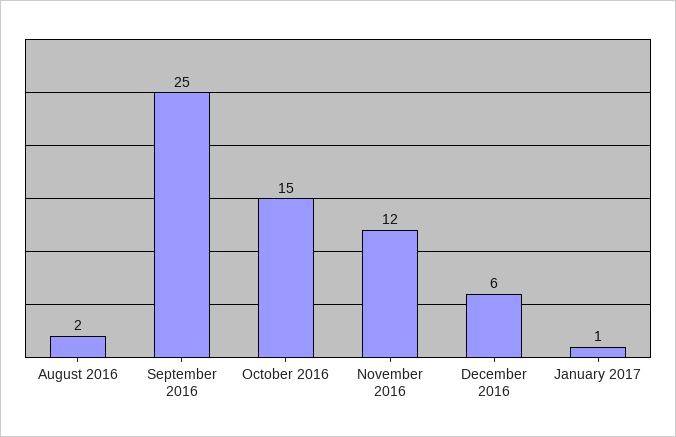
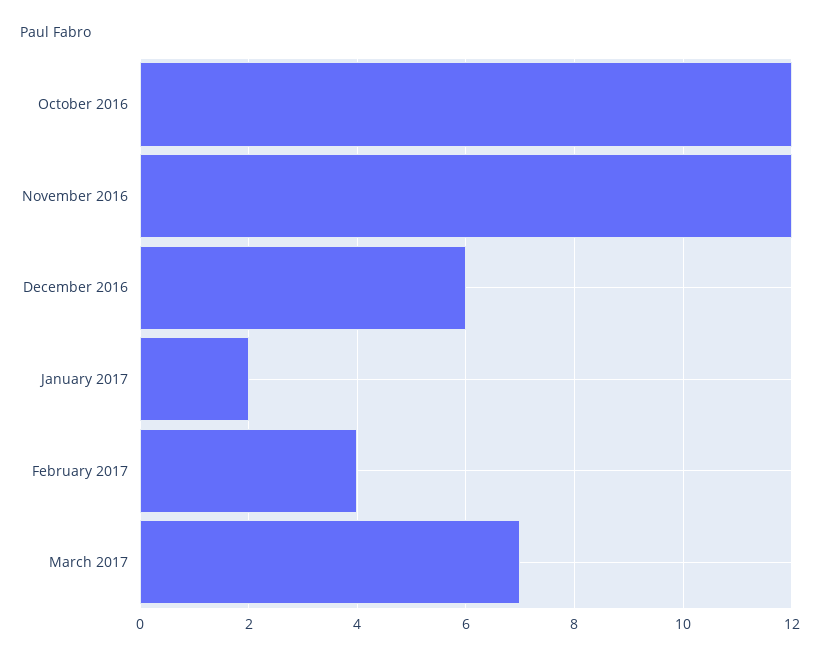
August 2016: 2 -> none
September 2016: 25 -> none
October 2016: 15 -> 12
January 2017: 1 -> 2
February 2017: none -> 4
March 2017: none -> 7

